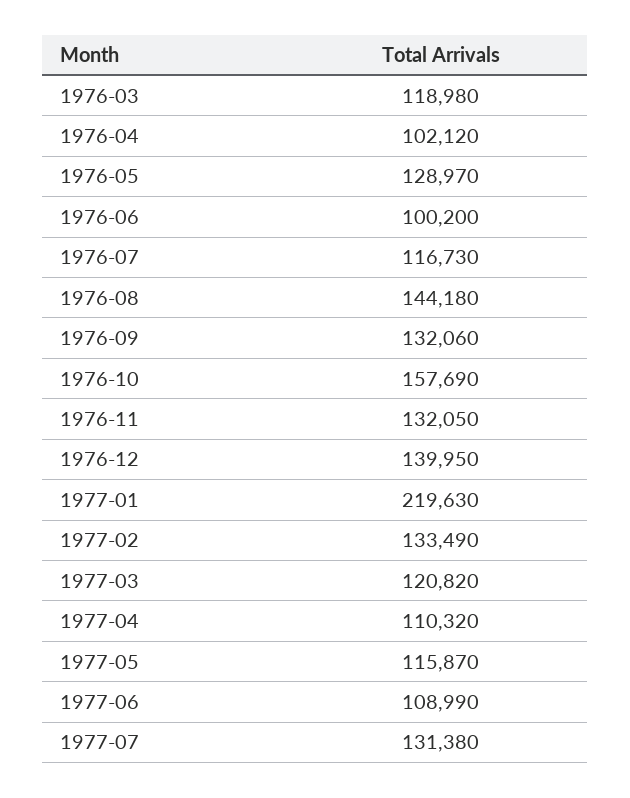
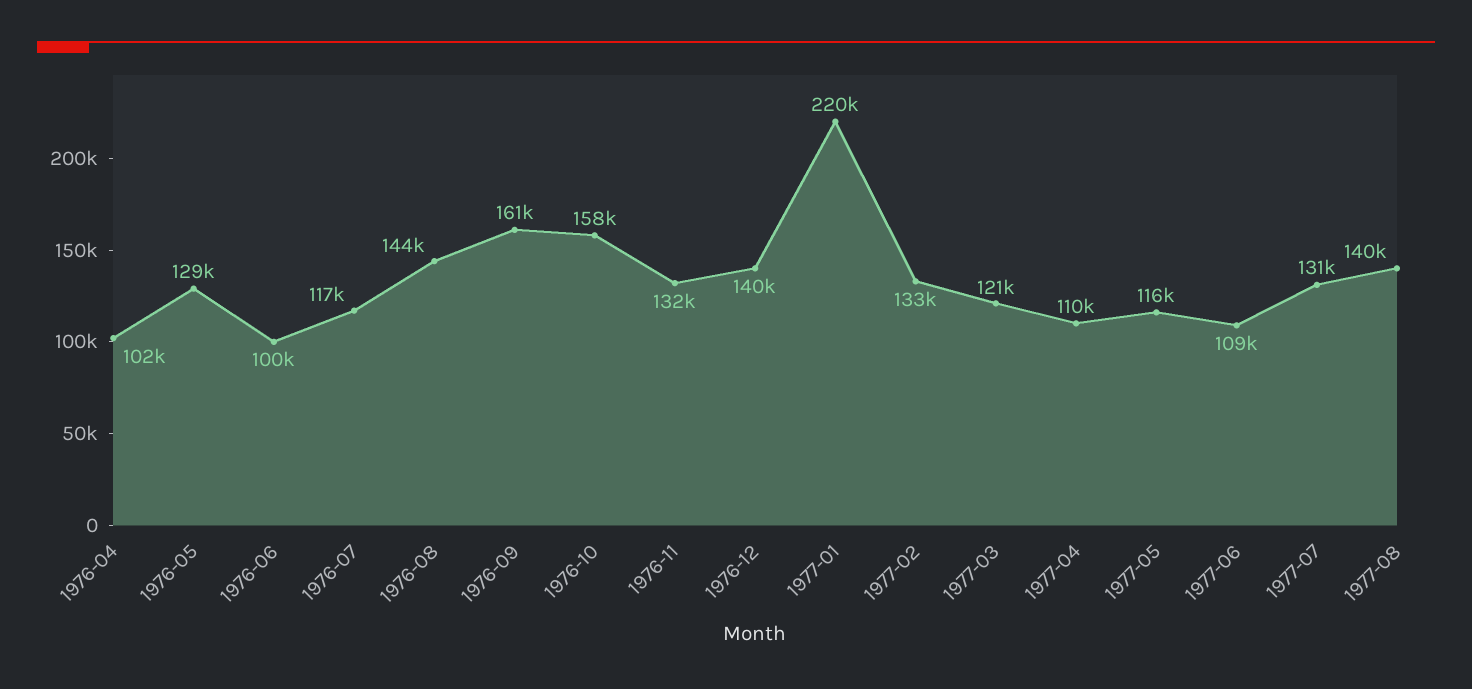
1976-03: 118980 -> none
1976-09: 132060 -> 161000
1977-08: none -> 140000

